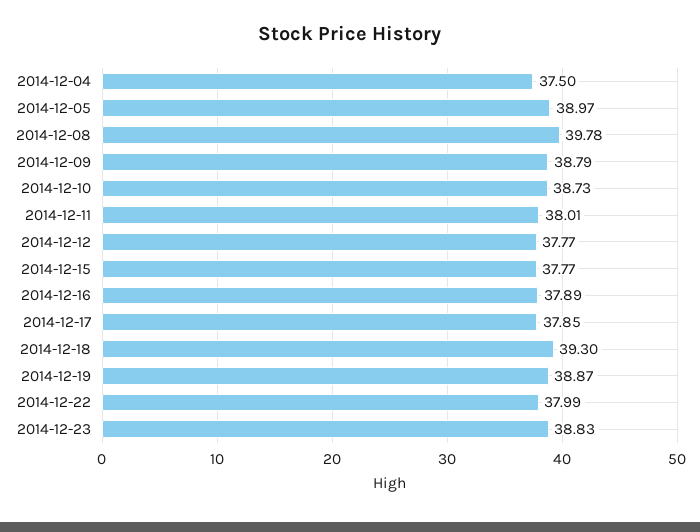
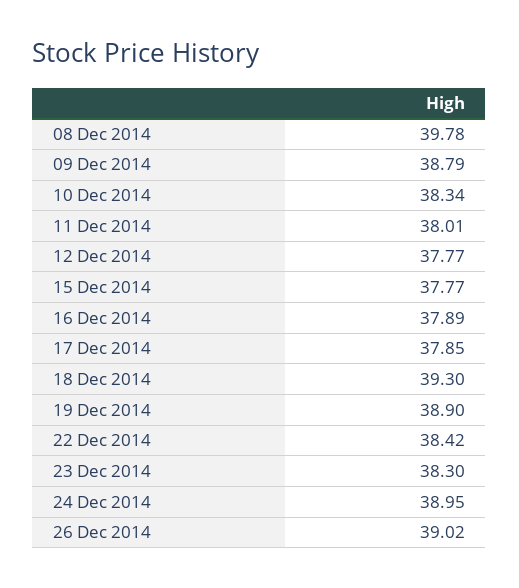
2014-12-04: 37.5 -> none
2014-12-05: 38.97 -> none
2014-12-10: 38.73 -> 38.34
2014-12-19: 38.87 -> 38.9
2014-12-22: 37.99 -> 38.42
2014-12-23: 38.83 -> 38.3
24 Dec 2014: none -> 38.95
26 Dec 2014: none -> 39.02

